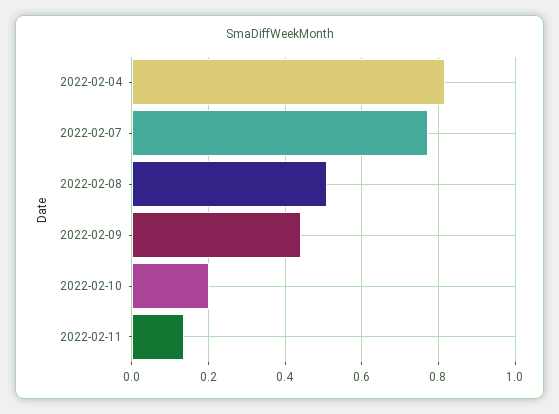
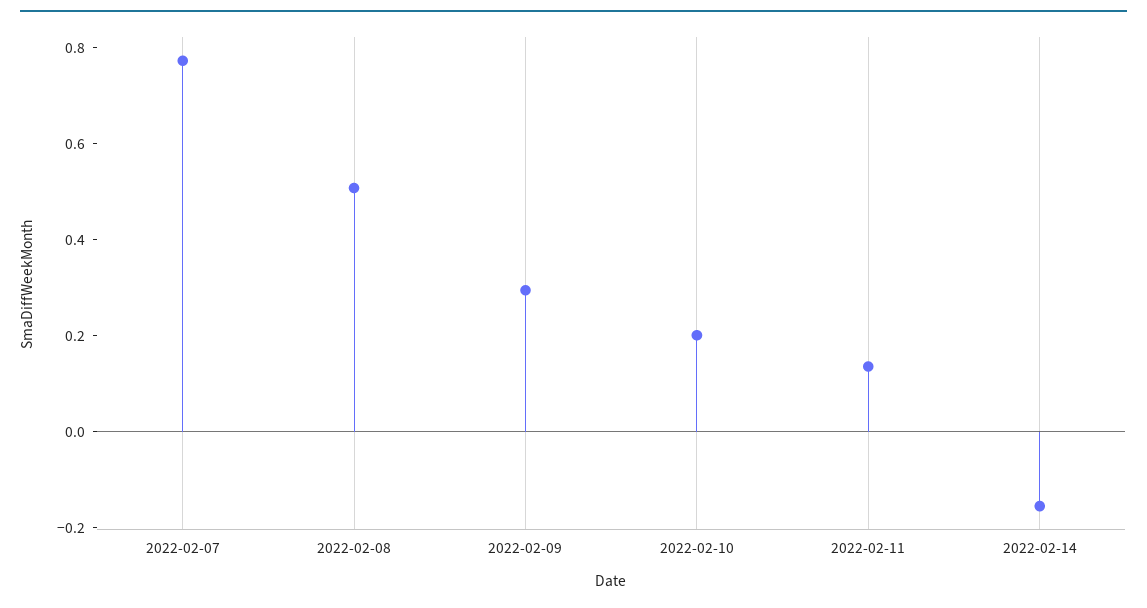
2022-02-04: 0.82 -> none
2022-02-09: 0.44 -> 0.3
2022-02-14: none -> -0.15

